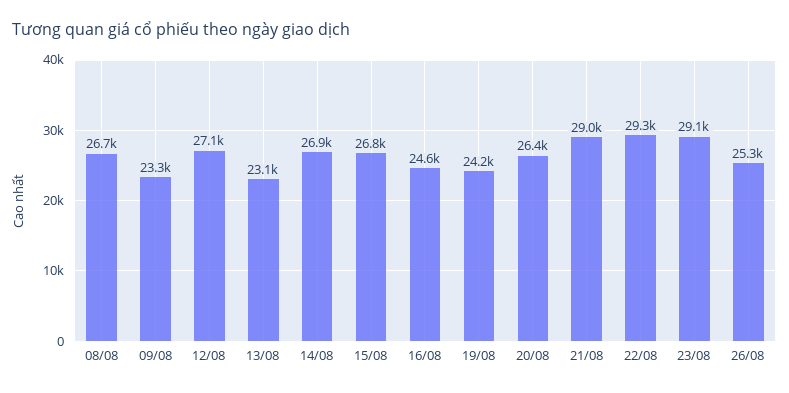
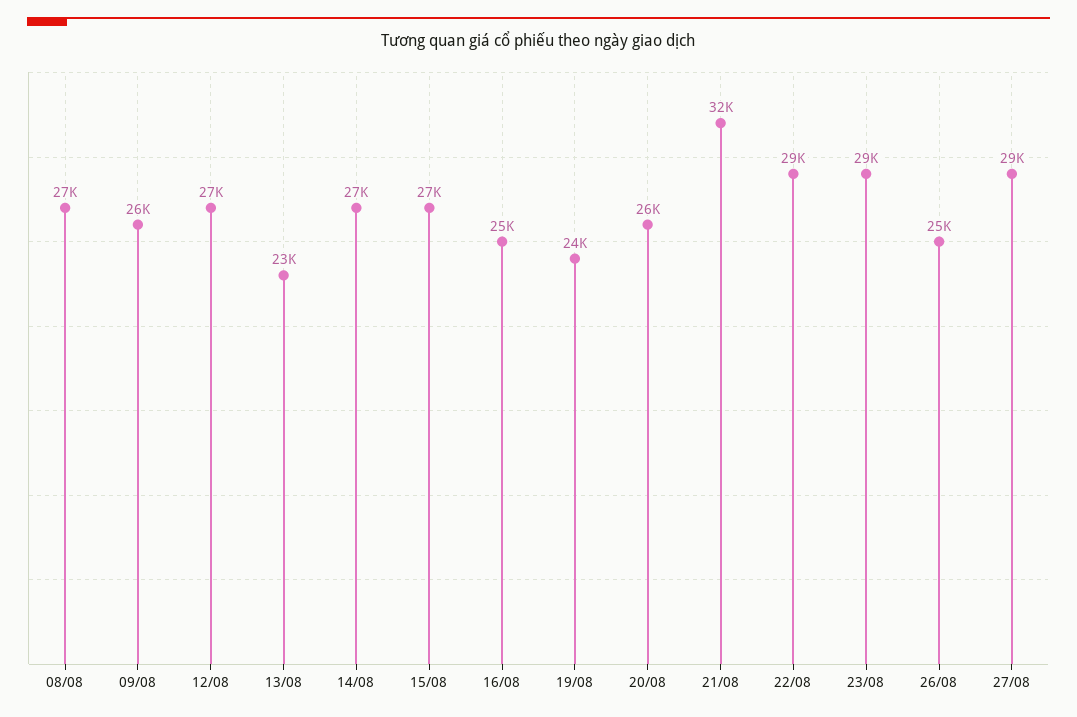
09/08: 23300 -> 26000
21/08: 29000 -> 32000
27/08: none -> 29000

